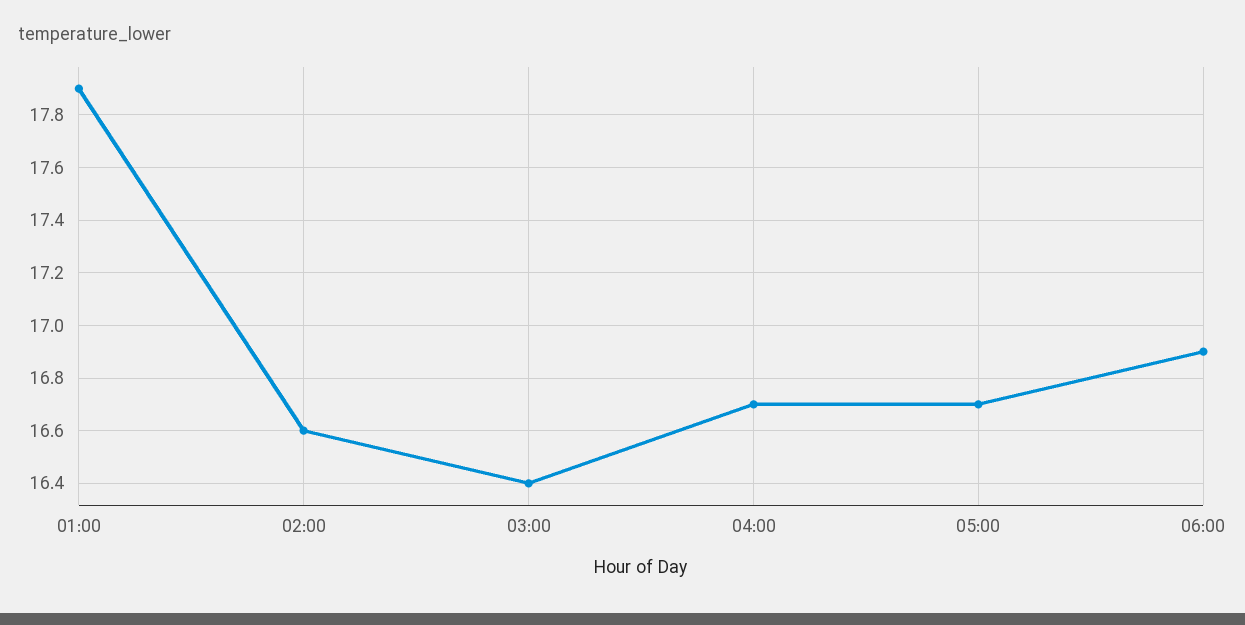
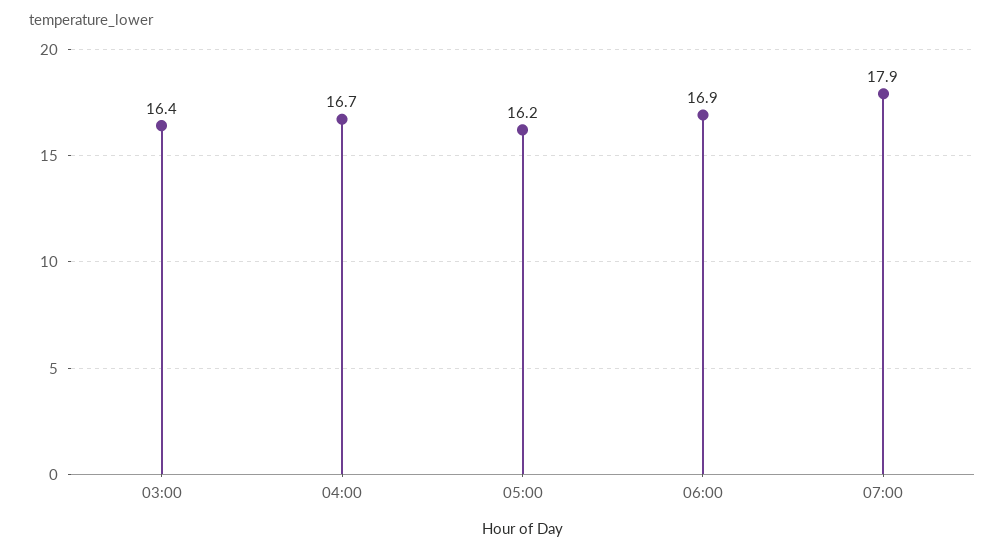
01:00: 17.9 -> none
02:00: 16.6 -> none
05:00: 16.7 -> 16.2
07:00: none -> 17.9

